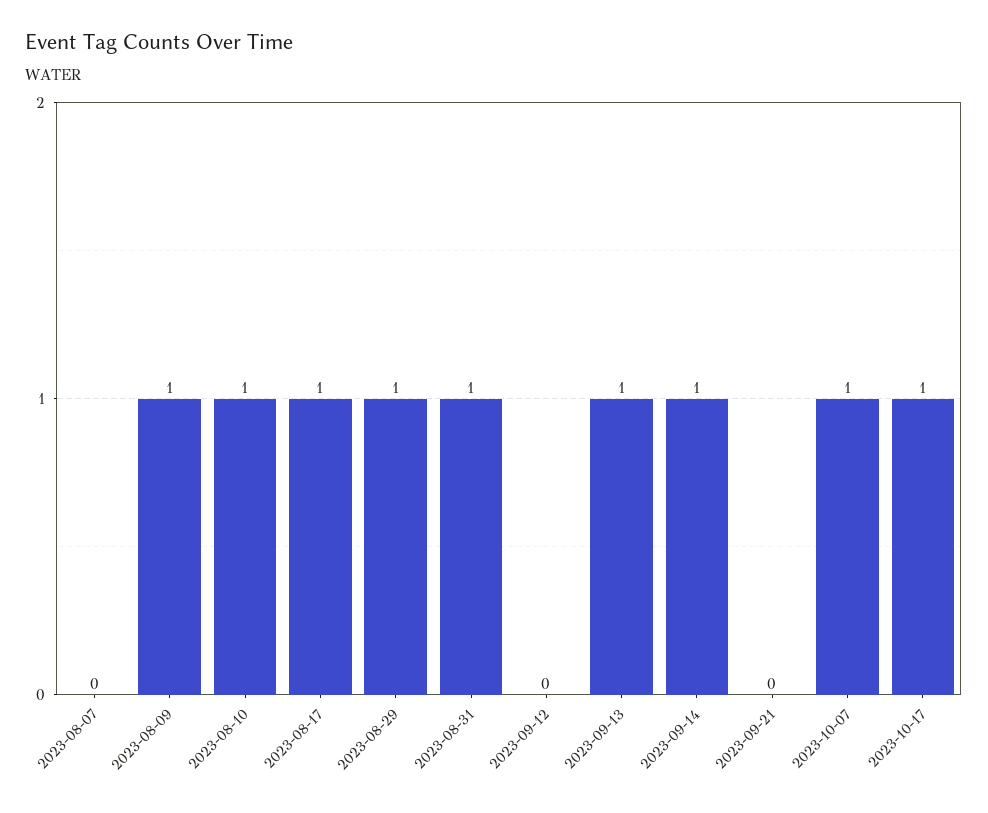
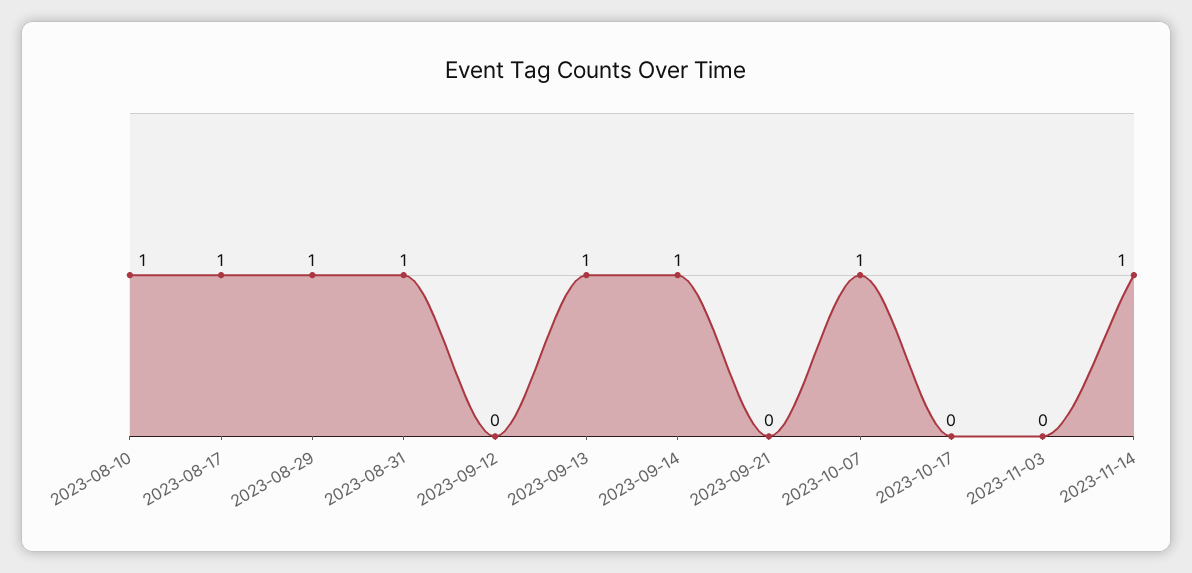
2023-08-07: 0 -> none
2023-08-09: 1 -> none
2023-10-17: 1 -> 0
2023-11-03: none -> 0
2023-11-14: none -> 1

